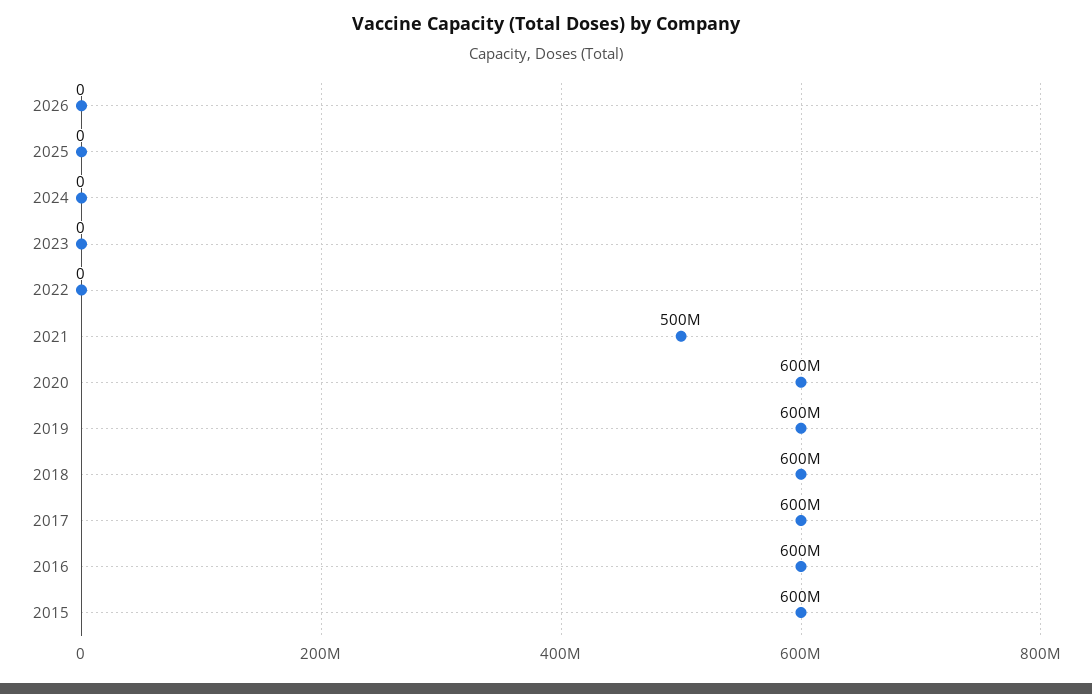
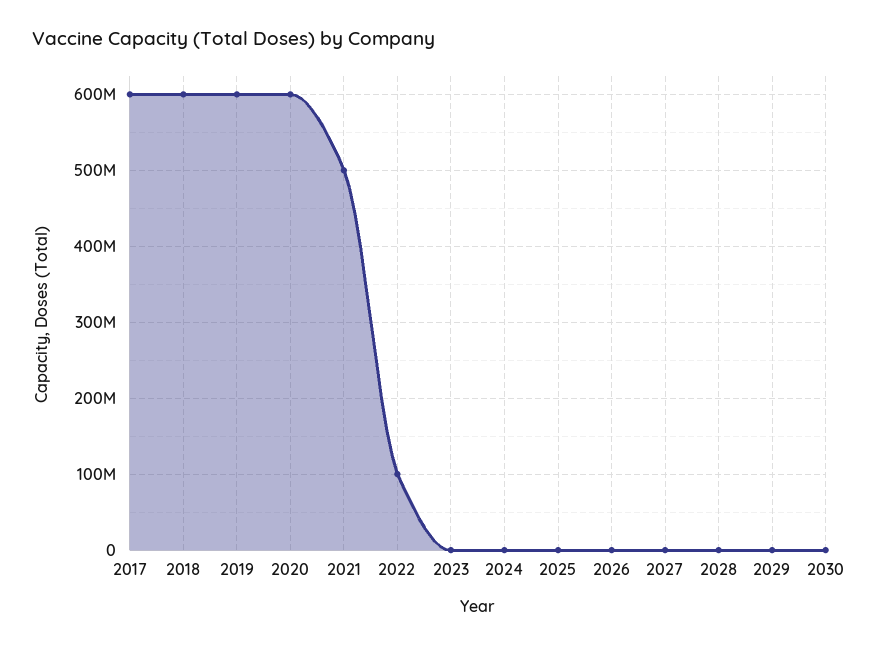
2022: 0 -> 100000000
2016: 600000000 -> none
2015: 600000000 -> none
2027: none -> 0
2028: none -> 0
2029: none -> 0
2030: none -> 0

